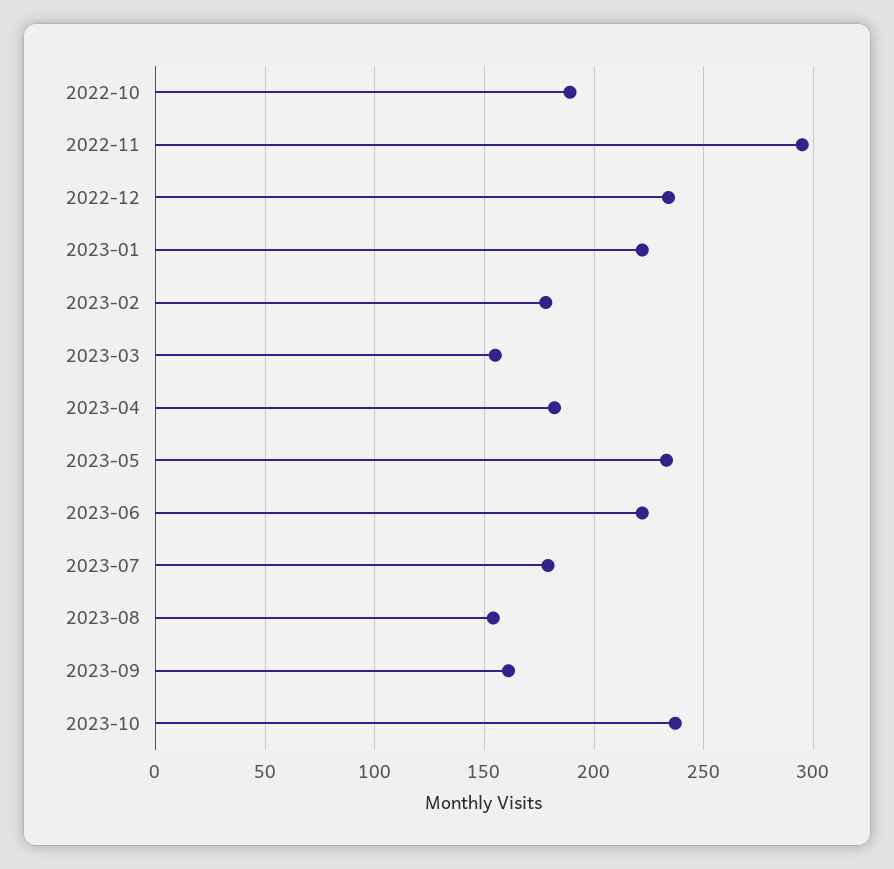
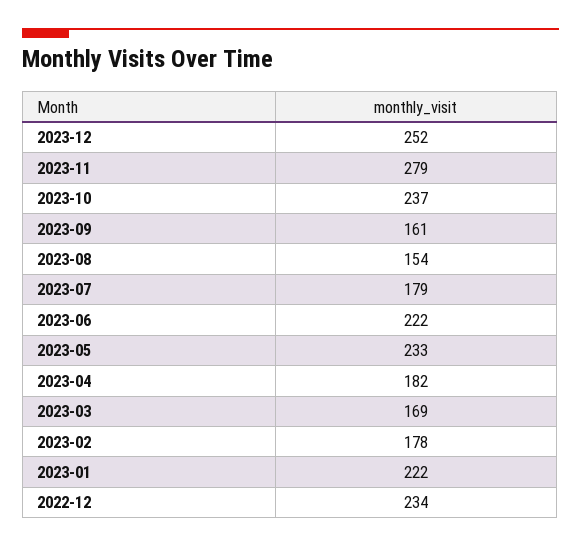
2022-10: 190 -> none
2022-11: 295 -> none
2023-03: 155 -> 169
2023-12: none -> 252
2023-11: none -> 279

